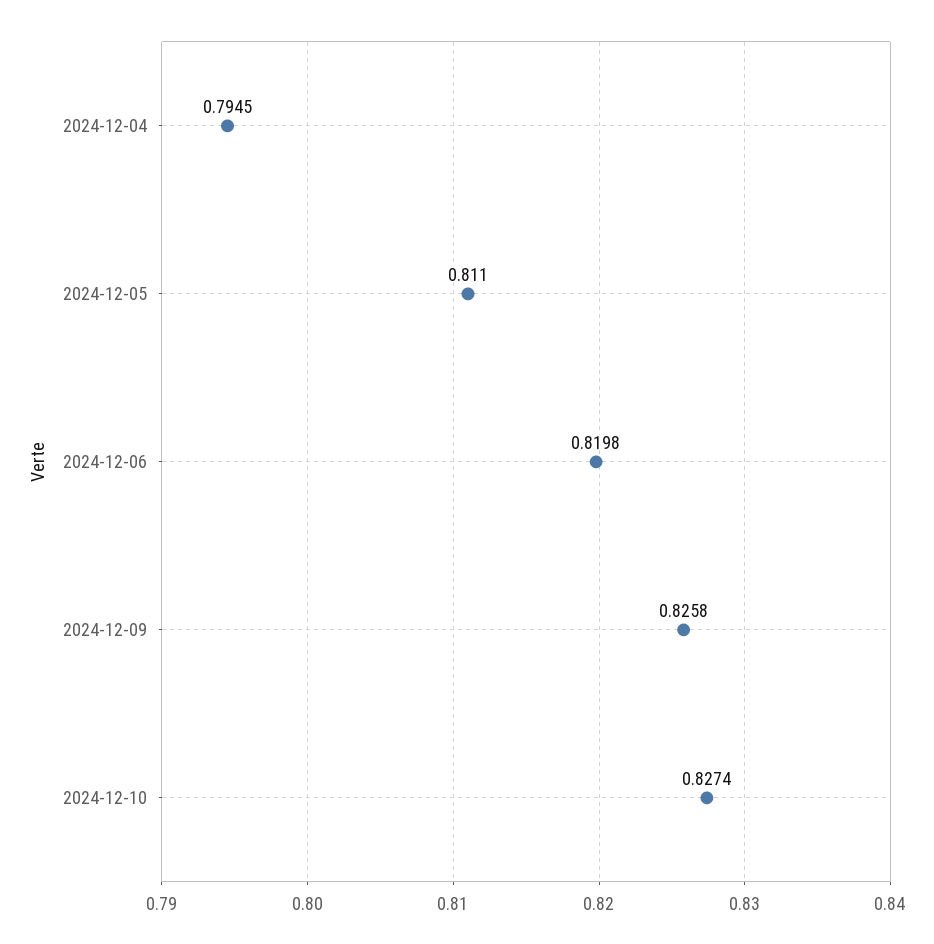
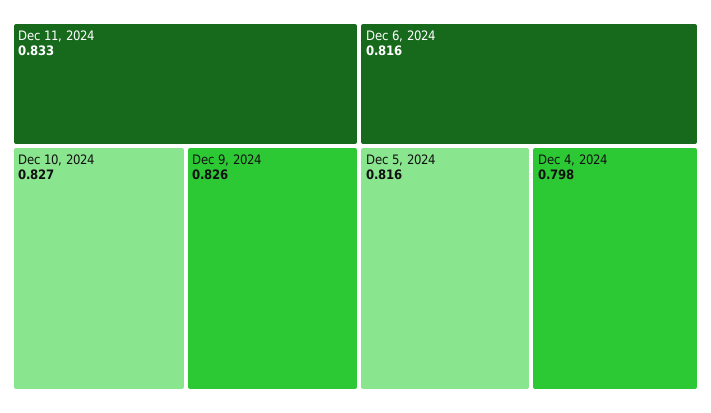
2024-12-04: 0.7945 -> 0.798
2024-12-05: 0.811 -> 0.816
2024-12-06: 0.8198 -> 0.816
Dec 11, 2024: none -> 0.833

